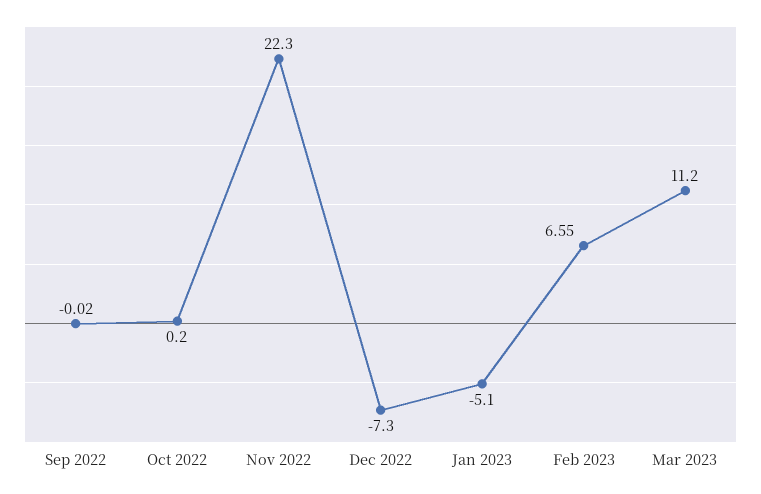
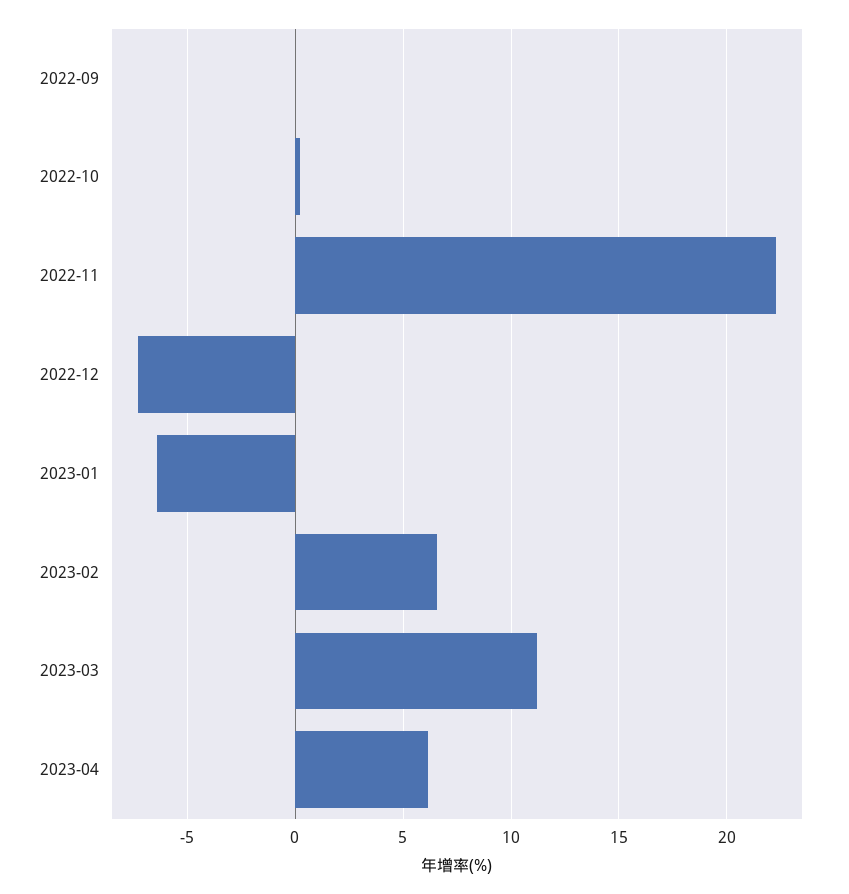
Jan 2023: -5.1 -> -6.5
2023-04: none -> 6

